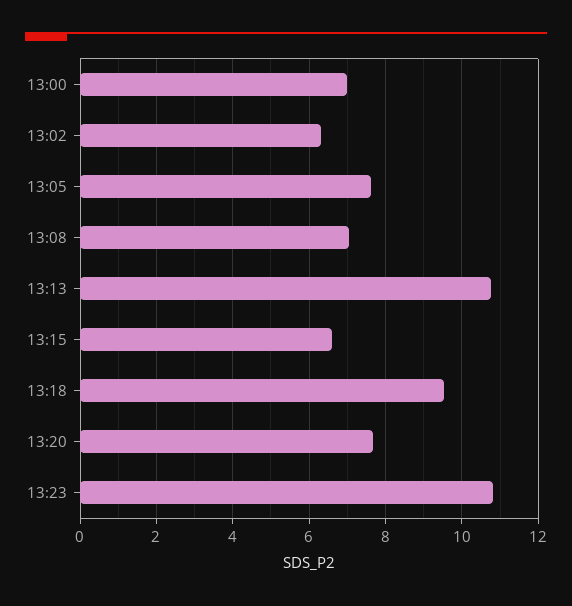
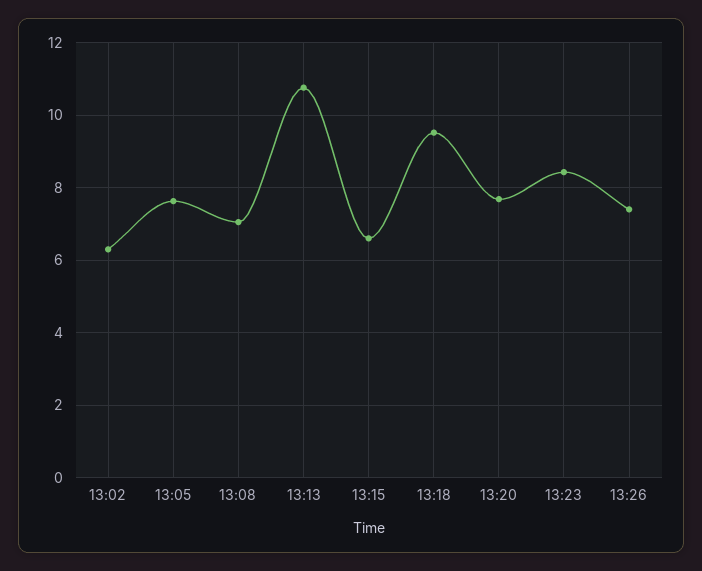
13:00: 7 -> none
13:23: 10.8 -> 8.4
13:26: none -> 7.4

